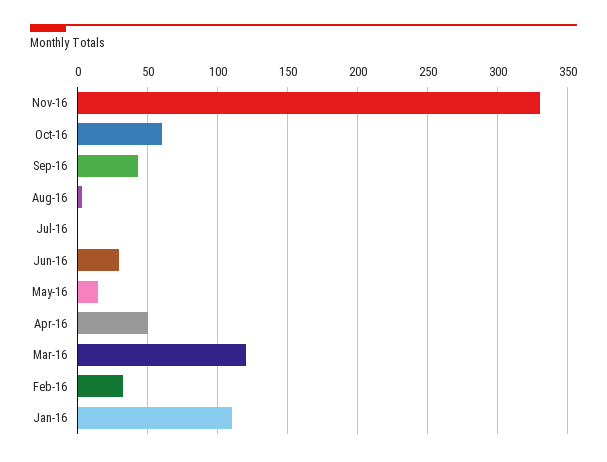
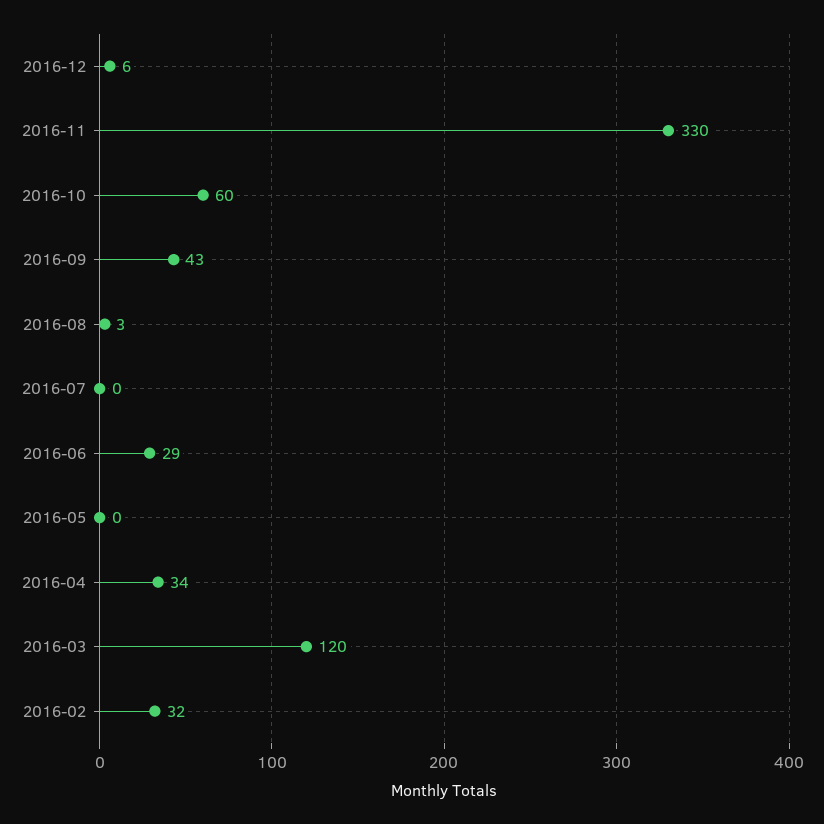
May-16: 15 -> 0
Apr-16: 50 -> 34
Jan-16: 110 -> none
2016-12: none -> 6

